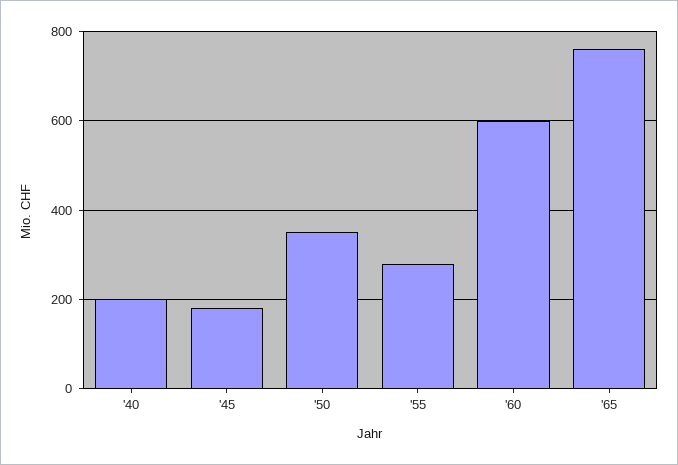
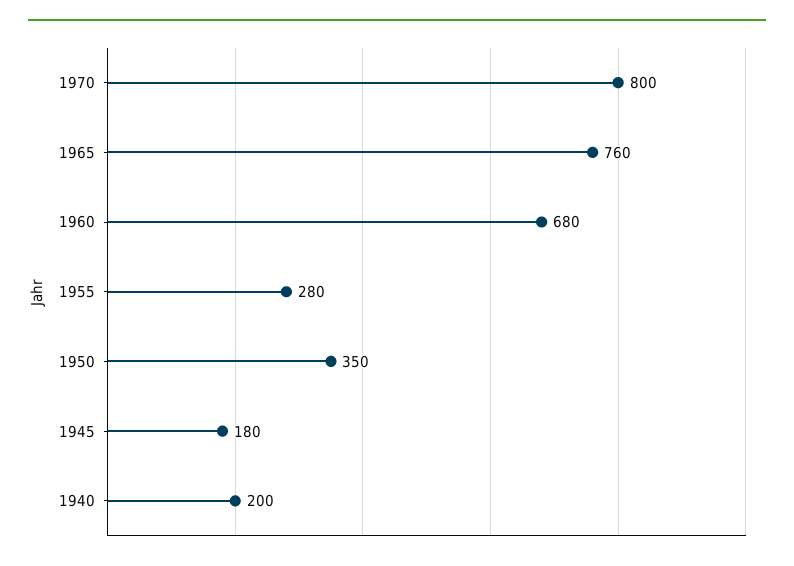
'60: 600 -> 680
1970: none -> 800

